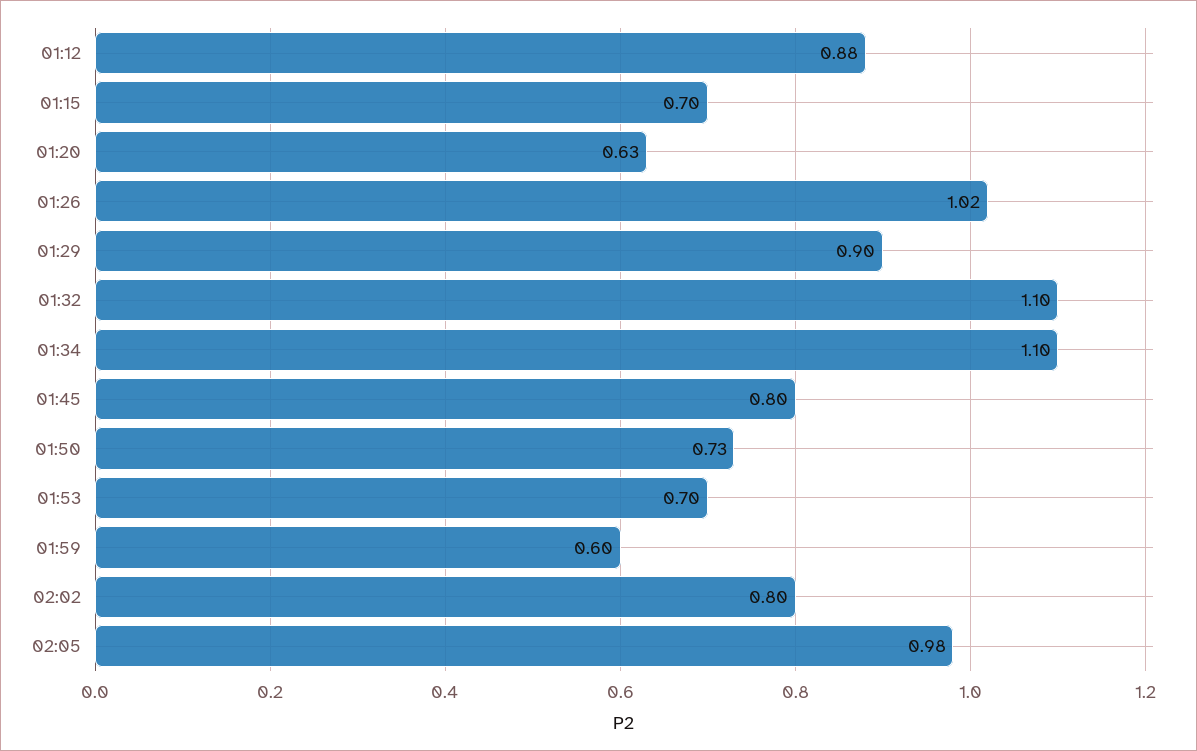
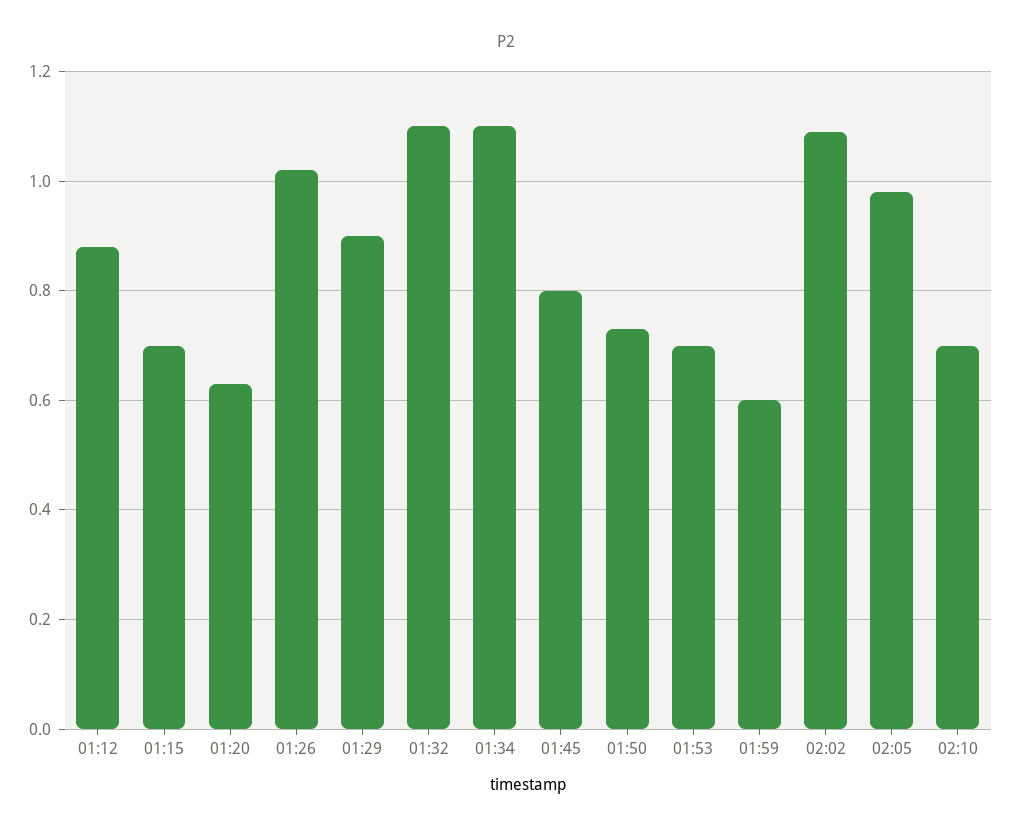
02:02: 0.8 -> 1.1
02:10: none -> 0.7

